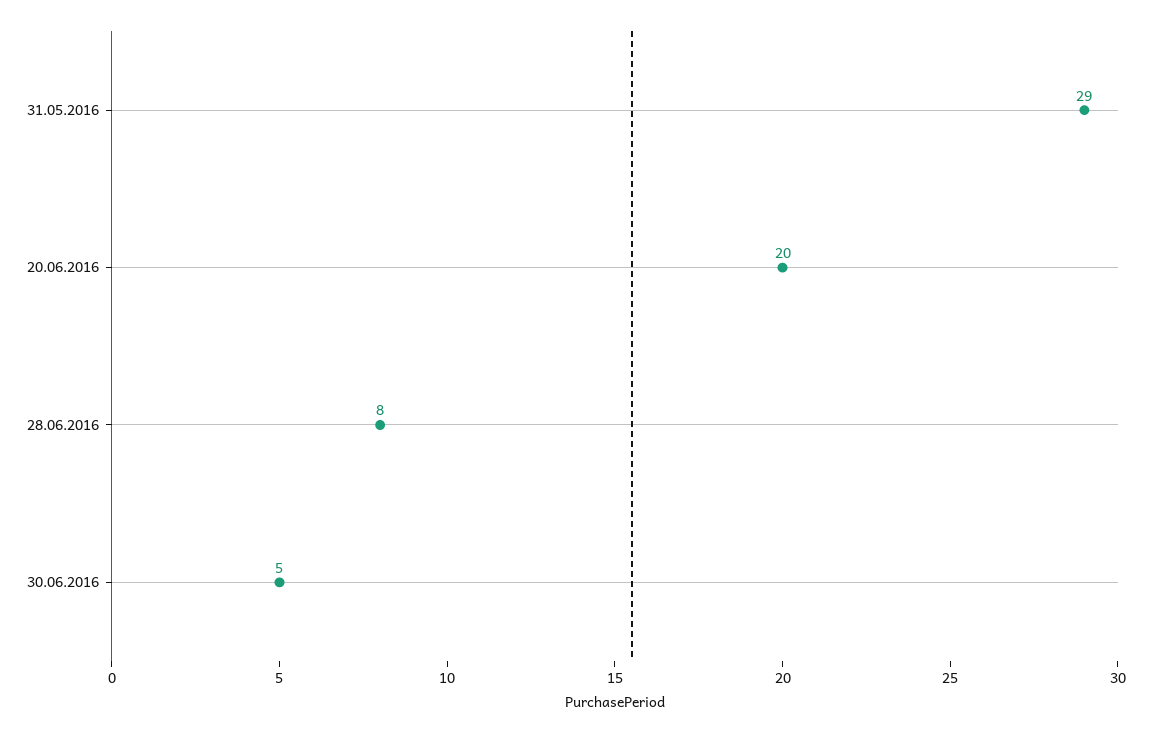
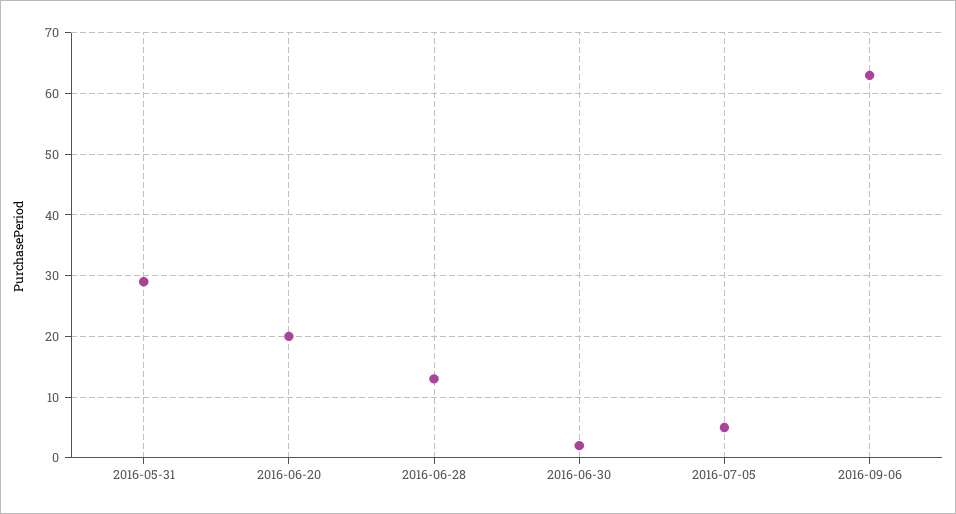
28.06.2016: 8 -> 13
30.06.2016: 5 -> 2
2016-07-05: none -> 5
2016-09-06: none -> 63

